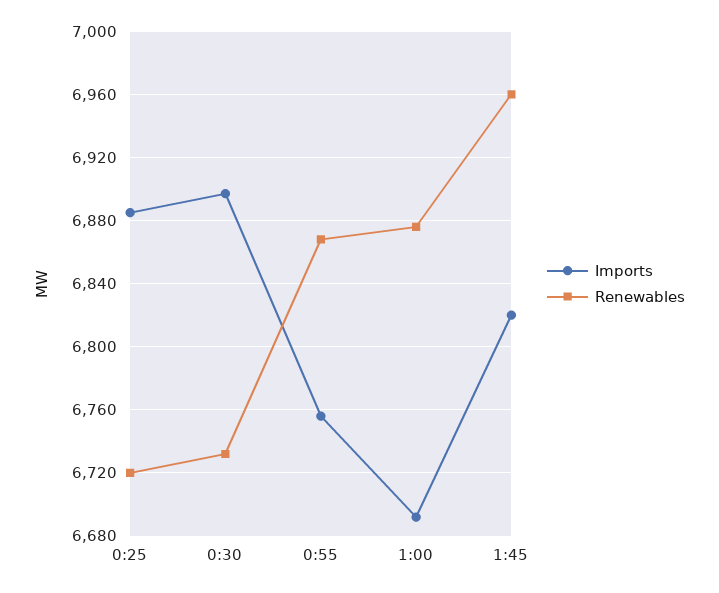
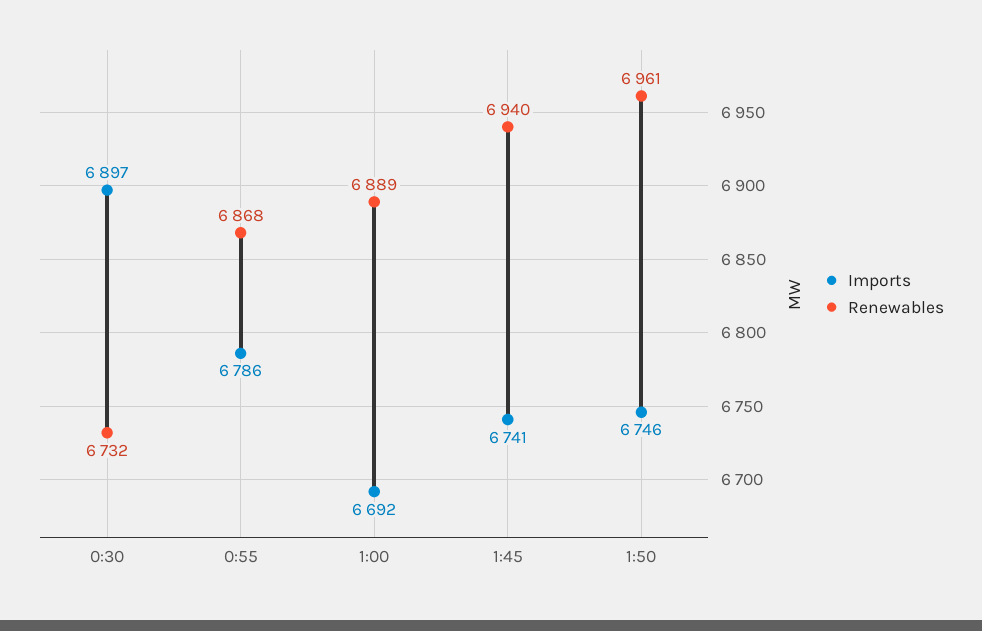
Imports, 0:25: 6885 -> none
Renewables, 0:25: 6720 -> none
Imports, 0:55: 6755 -> 6786
Renewables, 1:00: 6875 -> 6889
Imports, 1:45: 6820 -> 6741
Renewables, 1:45: 6960 -> 6940
Imports, 1:50: none -> 6746
Renewables, 1:50: none -> 6961

